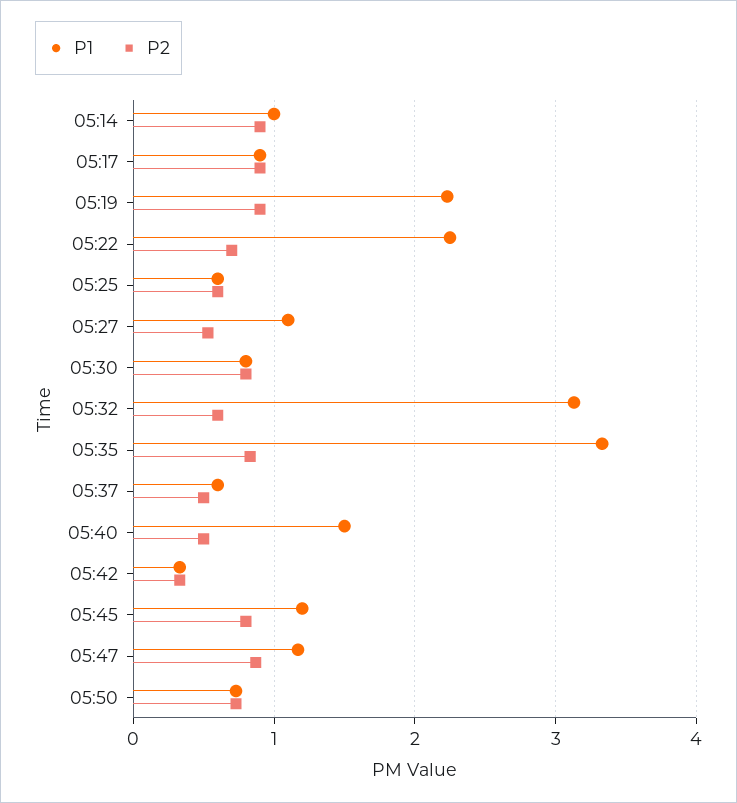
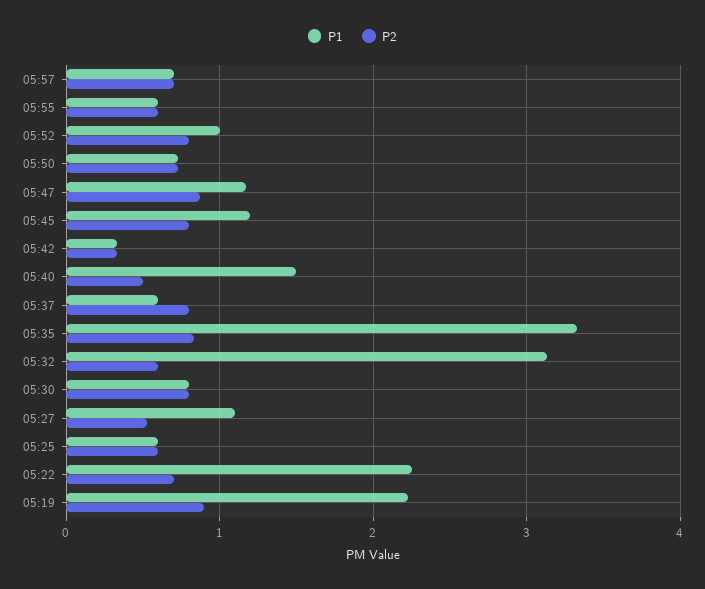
P1, 05:14: 1 -> none
P2, 05:14: 0.9 -> none
P1, 05:17: 0.9 -> none
P2, 05:17: 0.9 -> none
P2, 05:37: 0.5 -> 0.8
P1, 05:57: none -> 0.7
P2, 05:57: none -> 0.7
P1, 05:55: none -> 0.6
P2, 05:55: none -> 0.6
P1, 05:52: none -> 1
P2, 05:52: none -> 0.8

